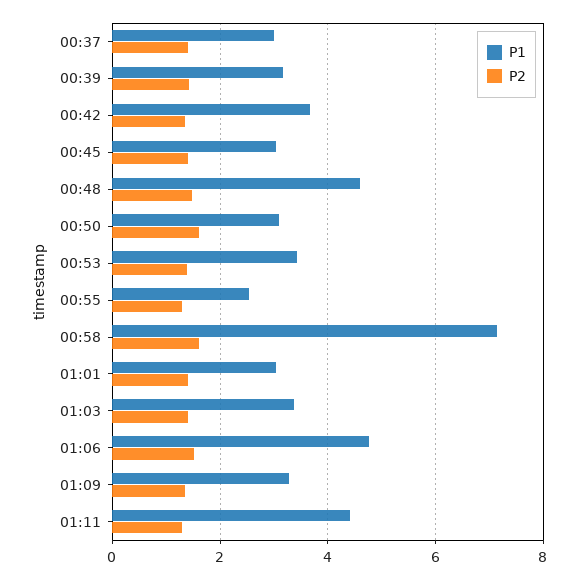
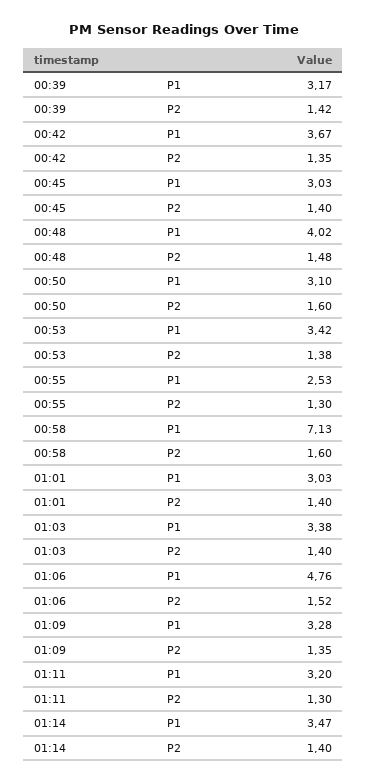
P1, 00:37: 3 -> none
P2, 00:37: 1.4 -> none
P1, 00:48: 4.6 -> 4.02
P1, 01:11: 4.4 -> 3.2
P1, 01:14: none -> 3.47
P2, 01:14: none -> 1.4

